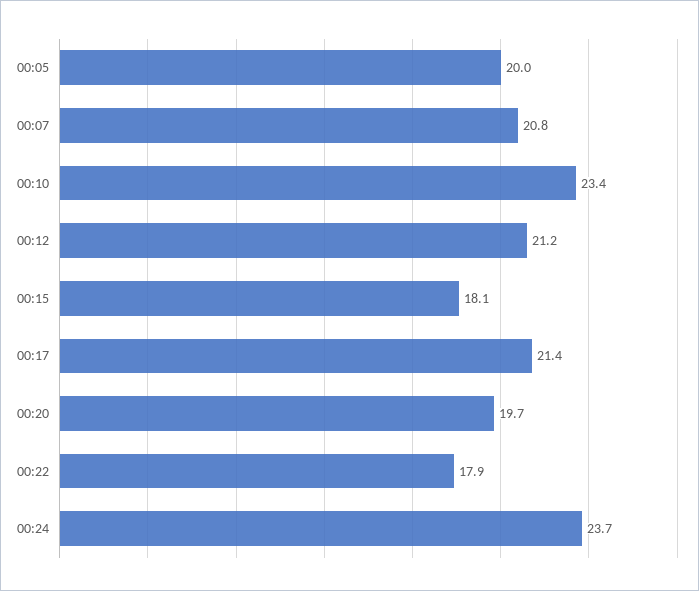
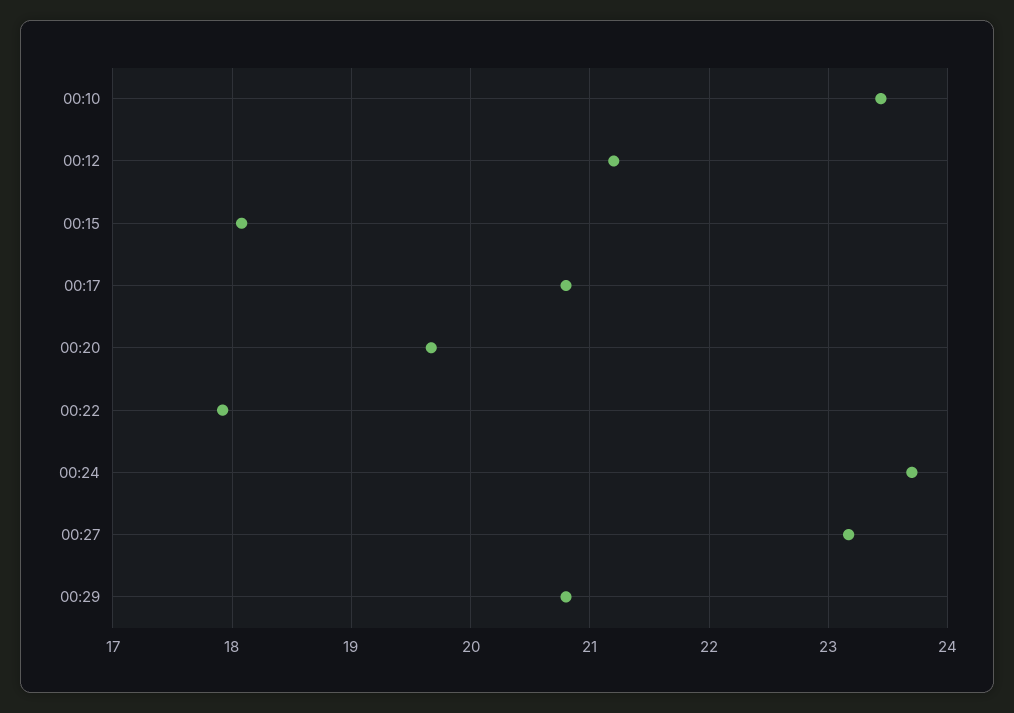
00:05: 20 -> none
00:07: 20.8 -> none
00:17: 21.4 -> 20.8
00:27: none -> 23.2
00:29: none -> 20.8

